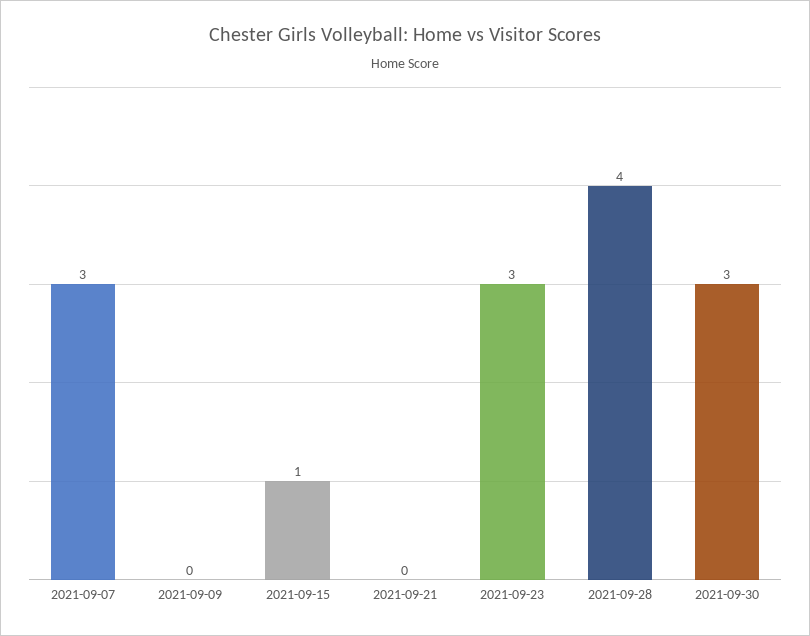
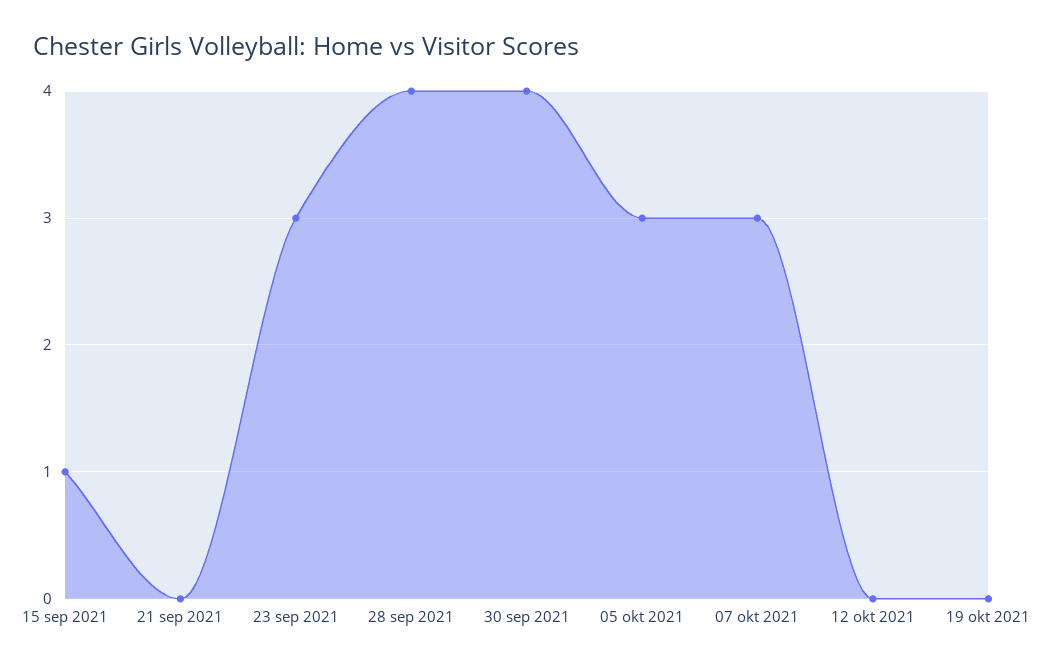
2021-09-07: 3 -> none
2021-09-09: 0 -> none
2021-09-30: 3 -> 4
05 okt 2021: none -> 3
07 okt 2021: none -> 3
12 okt 2021: none -> 0
19 okt 2021: none -> 0

